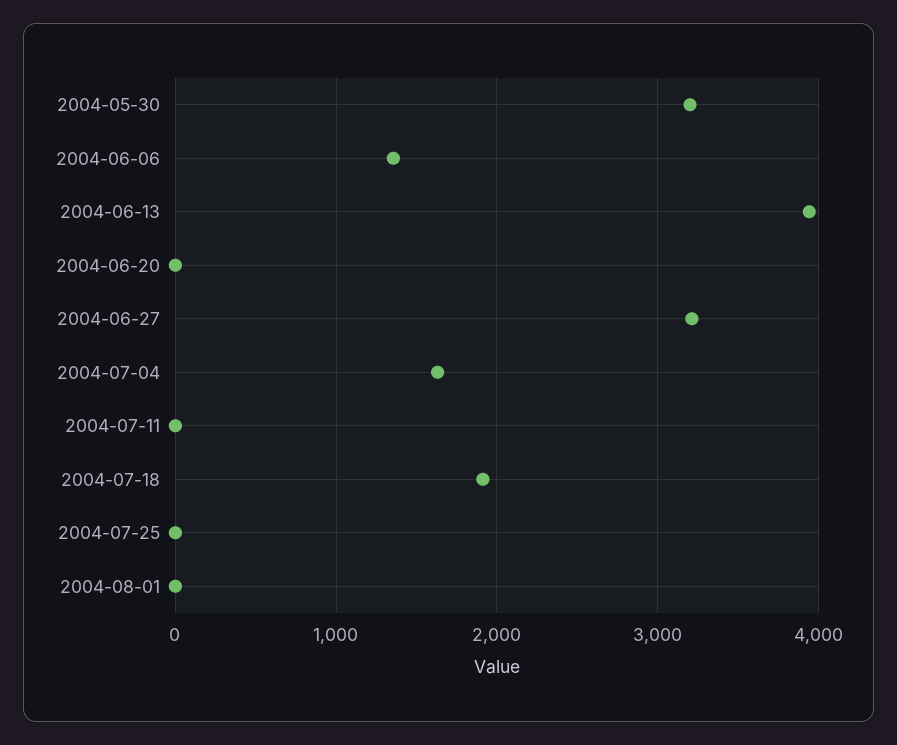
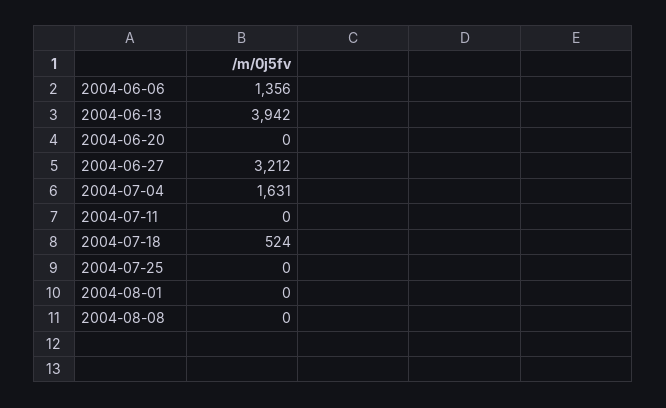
2004-05-30: 3200 -> none
2004-07-18: 1900 -> 524
2004-08-08: none -> 0

